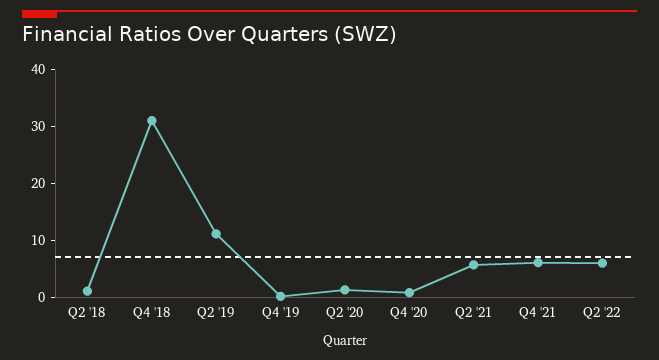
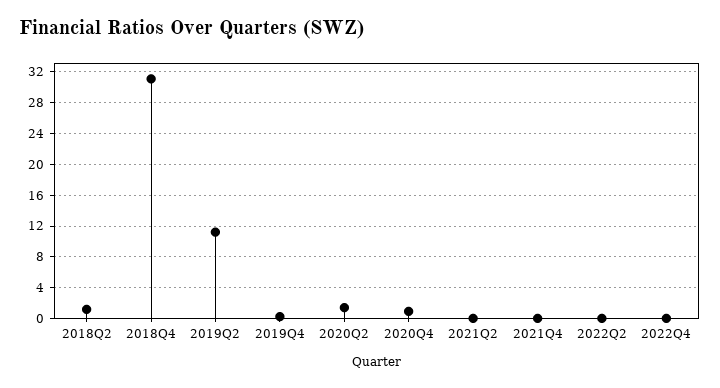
Q2 '21: 6 -> 0
Q4 '21: 6 -> 0
Q2 '22: 6 -> 0
2022Q4: none -> 0

